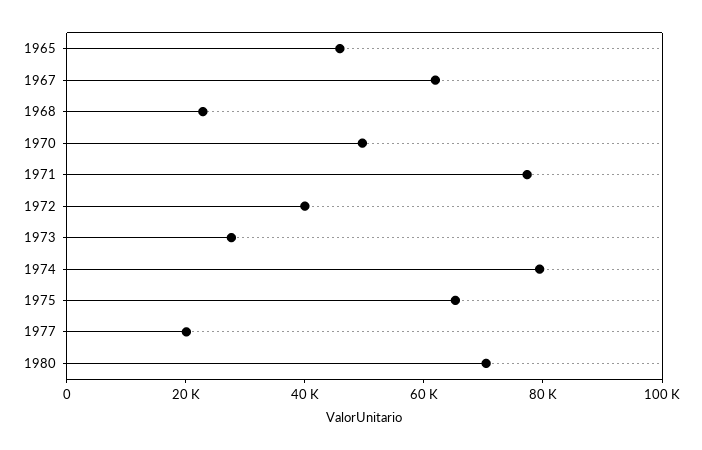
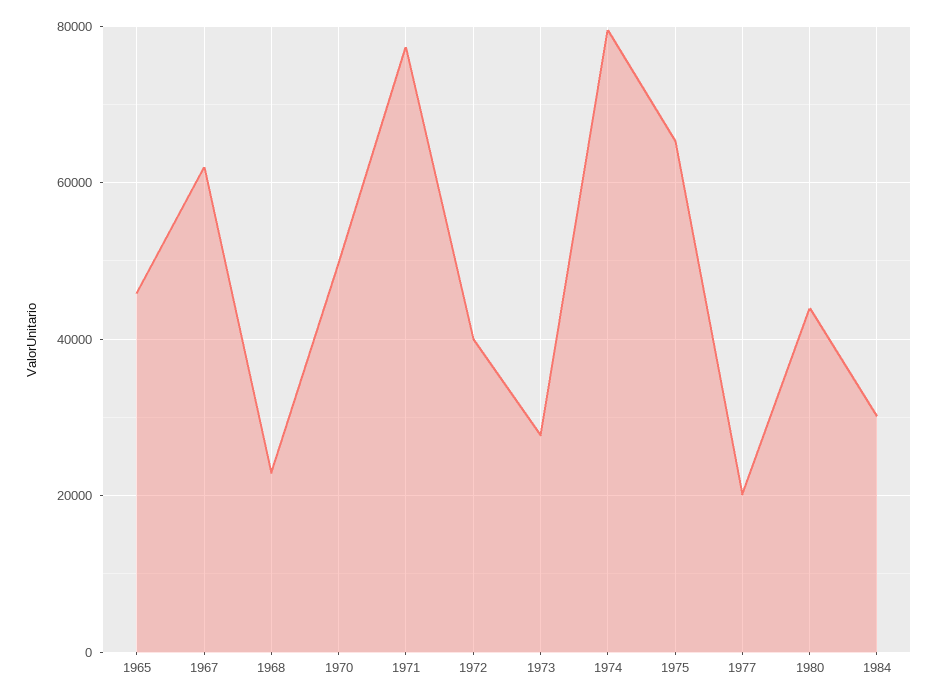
1980: 70000 -> 44000
1984: none -> 30000

